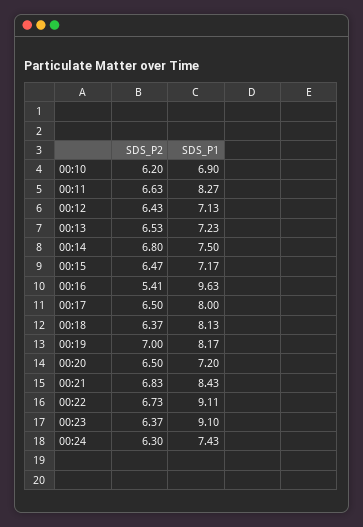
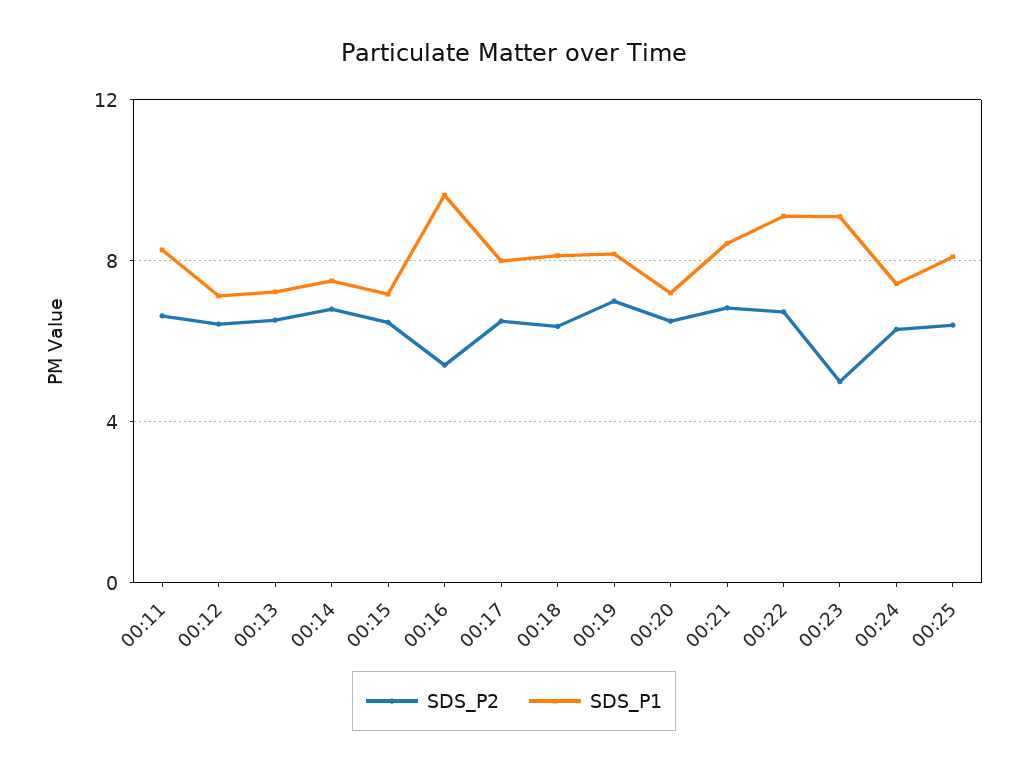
SDS_P2, 00:10: 6.2 -> none
SDS_P1, 00:10: 6.9 -> none
SDS_P2, 00:23: 6.37 -> 5
SDS_P2, 00:25: none -> 6.5
SDS_P1, 00:25: none -> 8

